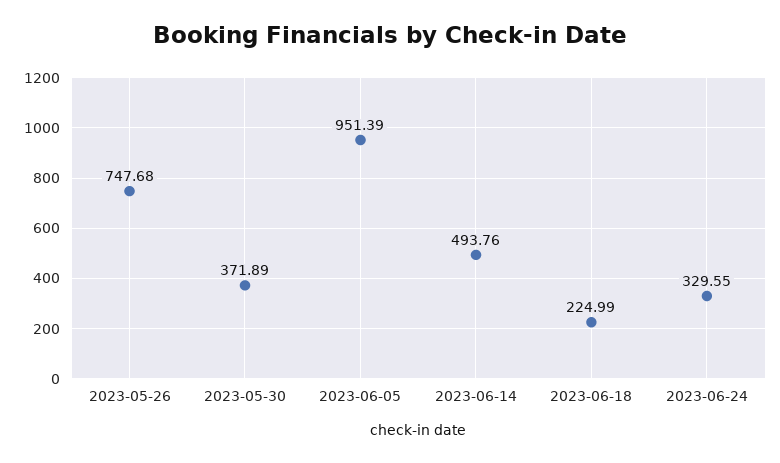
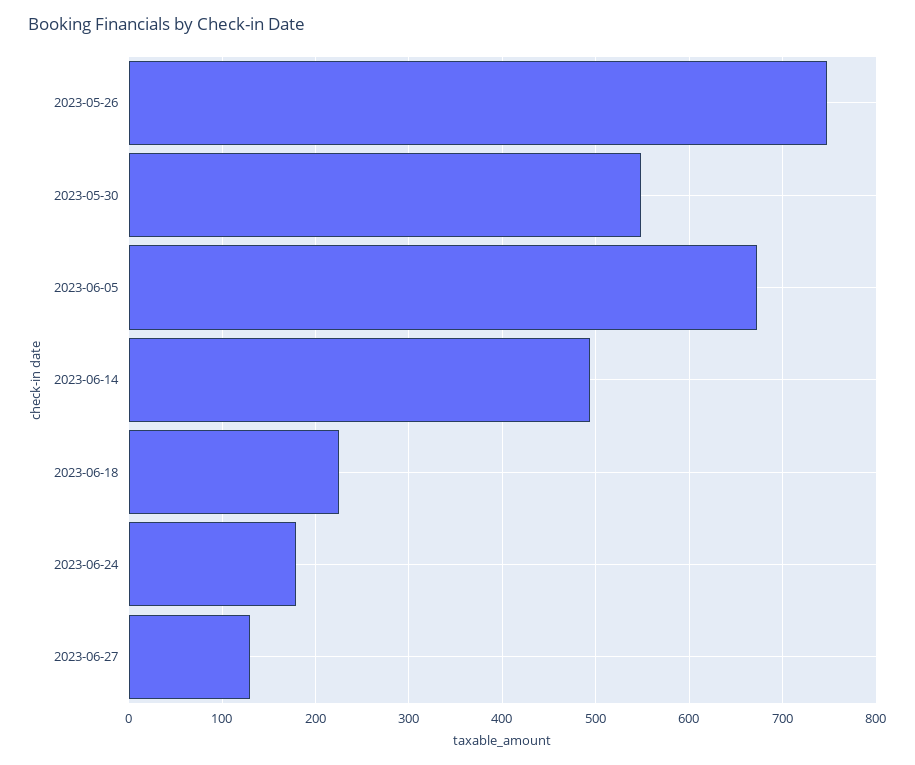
2023-05-30: 371.89 -> 550
2023-06-05: 951.39 -> 670
2023-06-24: 329.55 -> 180
2023-06-27: none -> 130

